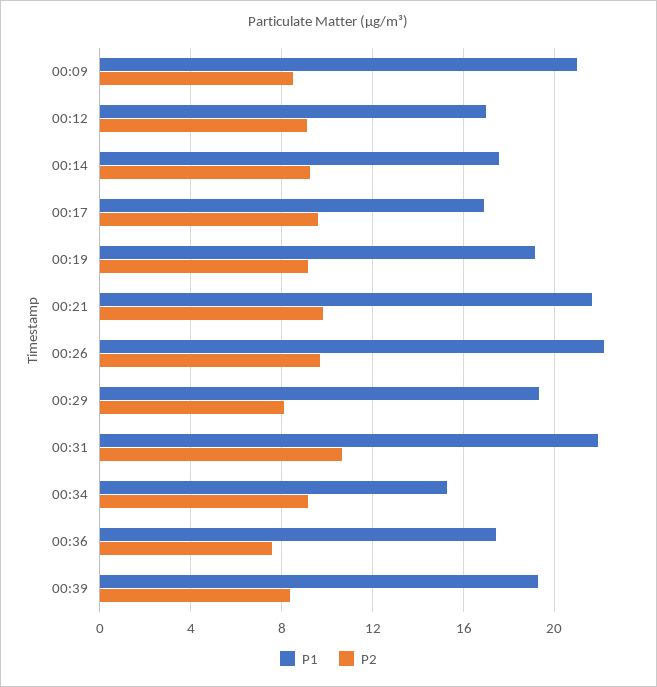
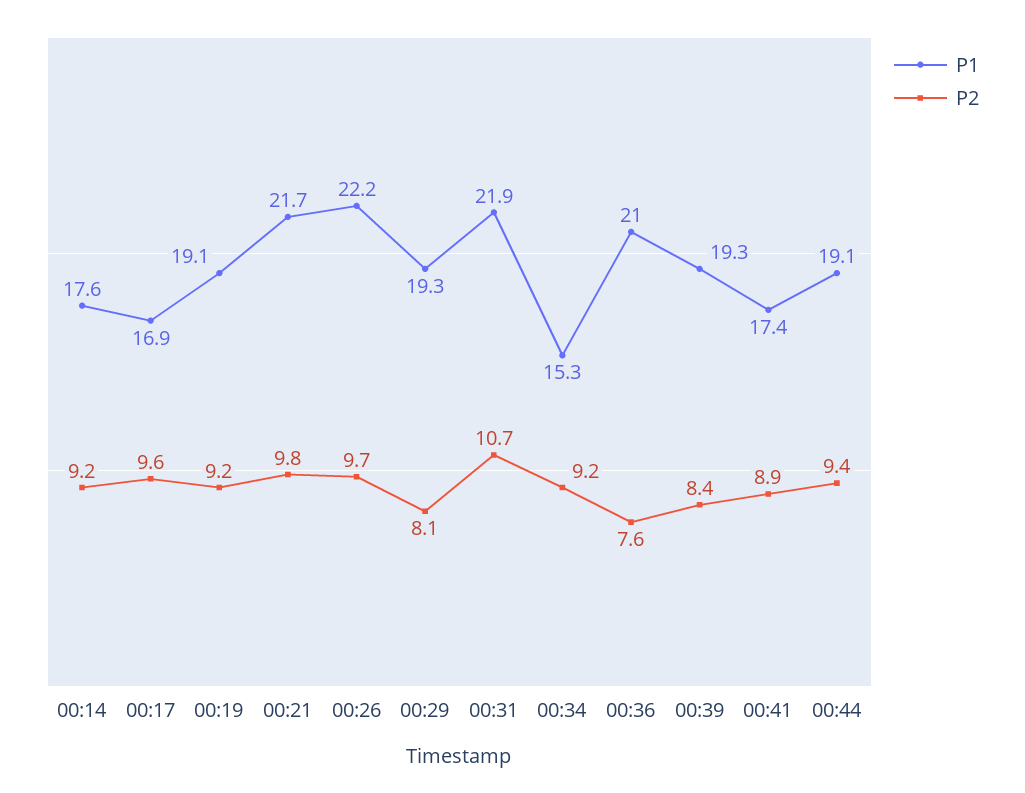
P1, 00:09: 21 -> none
P2, 00:09: 8.5 -> none
P1, 00:12: 17 -> none
P2, 00:12: 9 -> none
P1, 00:36: 17.5 -> 21
P1, 00:41: none -> 17.4
P2, 00:41: none -> 8.9
P1, 00:44: none -> 19.1
P2, 00:44: none -> 9.4

